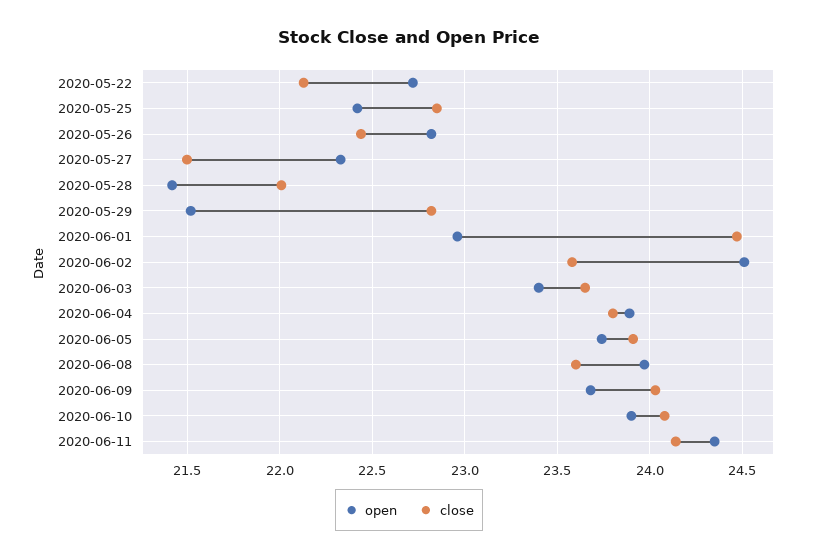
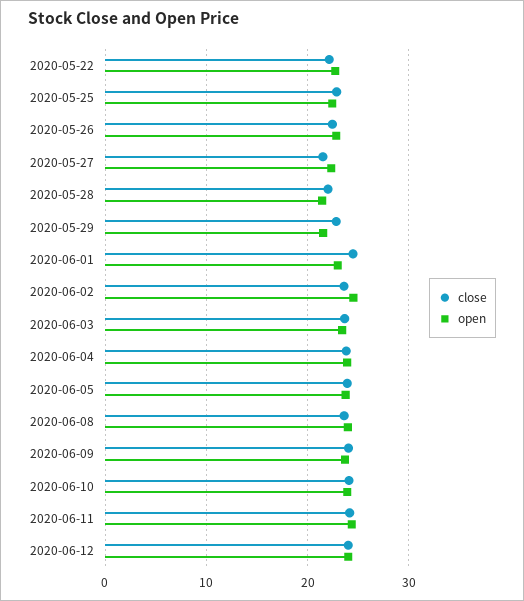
close, 2020-06-12: none -> 24
open, 2020-06-12: none -> 24

